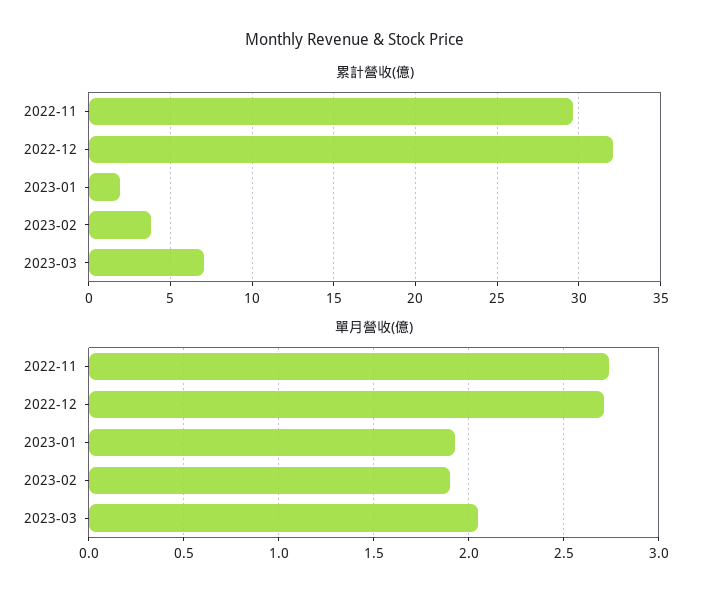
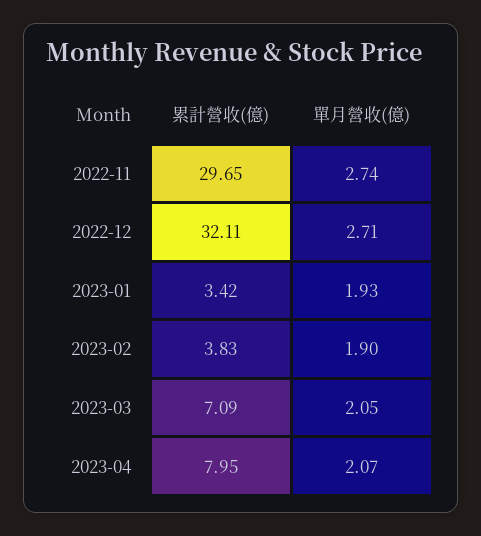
累計營收(億), 2023-01: 2 -> 3.42
累計營收(億), 2023-04: none -> 7.95
單月營收(億), 2023-04: none -> 2.07

